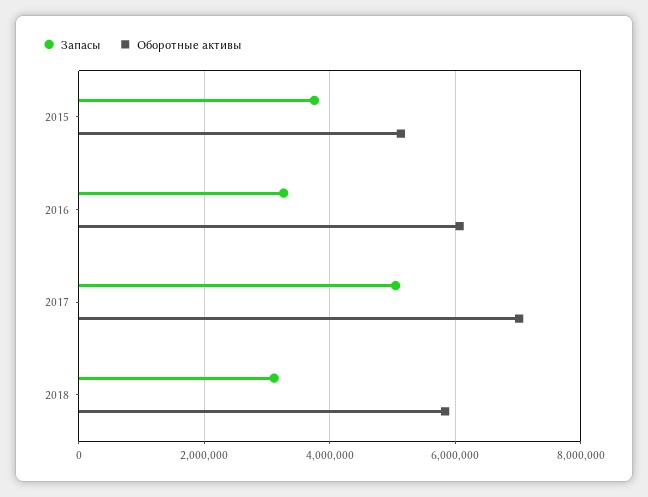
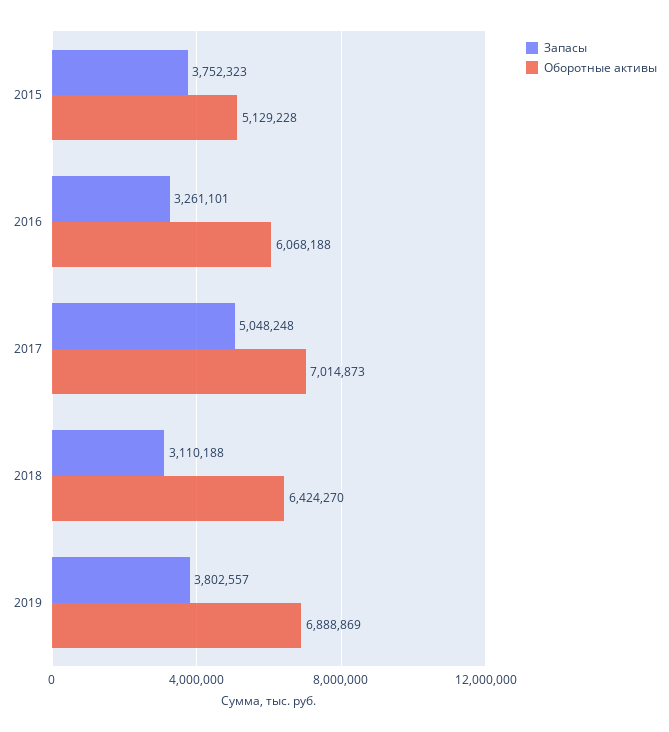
Оборотные активы, 2018: 5800000 -> 6424270
Запасы, 2019: none -> 3802557
Оборотные активы, 2019: none -> 6888869

